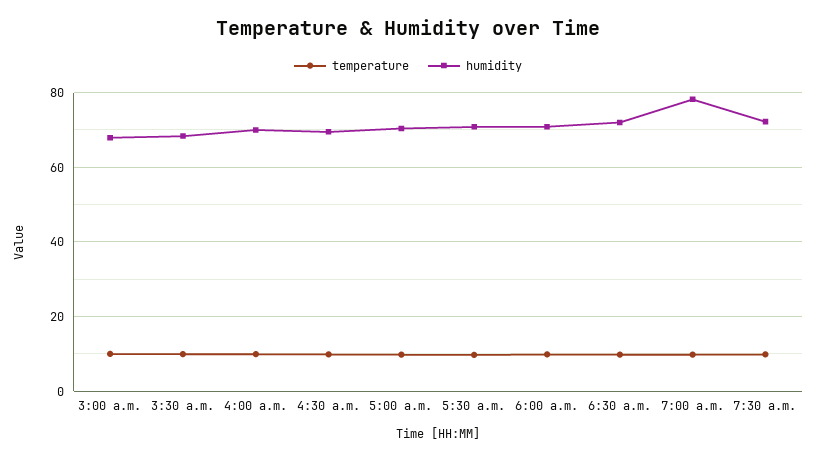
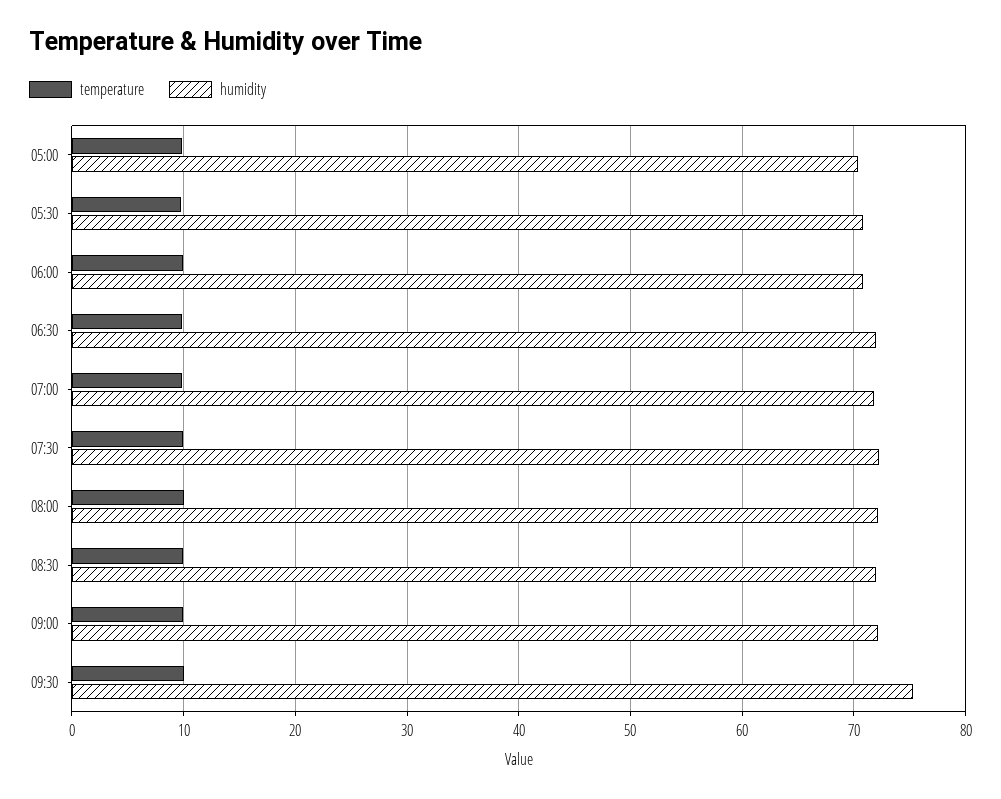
temperature, 3:00 a.m.: 10 -> none
humidity, 3:00 a.m.: 68 -> none
temperature, 3:30 a.m.: 10 -> none
humidity, 3:30 a.m.: 68 -> none
temperature, 4:00 a.m.: 10 -> none
humidity, 4:00 a.m.: 70 -> none
temperature, 4:30 a.m.: 10 -> none
humidity, 4:30 a.m.: 70 -> none
humidity, 7:00 a.m.: 78 -> 72
temperature, 08:00: none -> 10
humidity, 08:00: none -> 72
temperature, 08:30: none -> 10
humidity, 08:30: none -> 72
temperature, 09:00: none -> 10
humidity, 09:00: none -> 72
temperature, 09:30: none -> 10
humidity, 09:30: none -> 75

